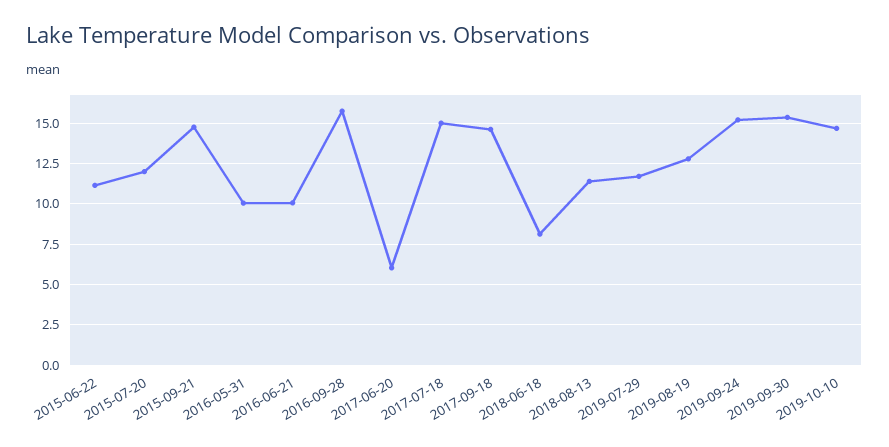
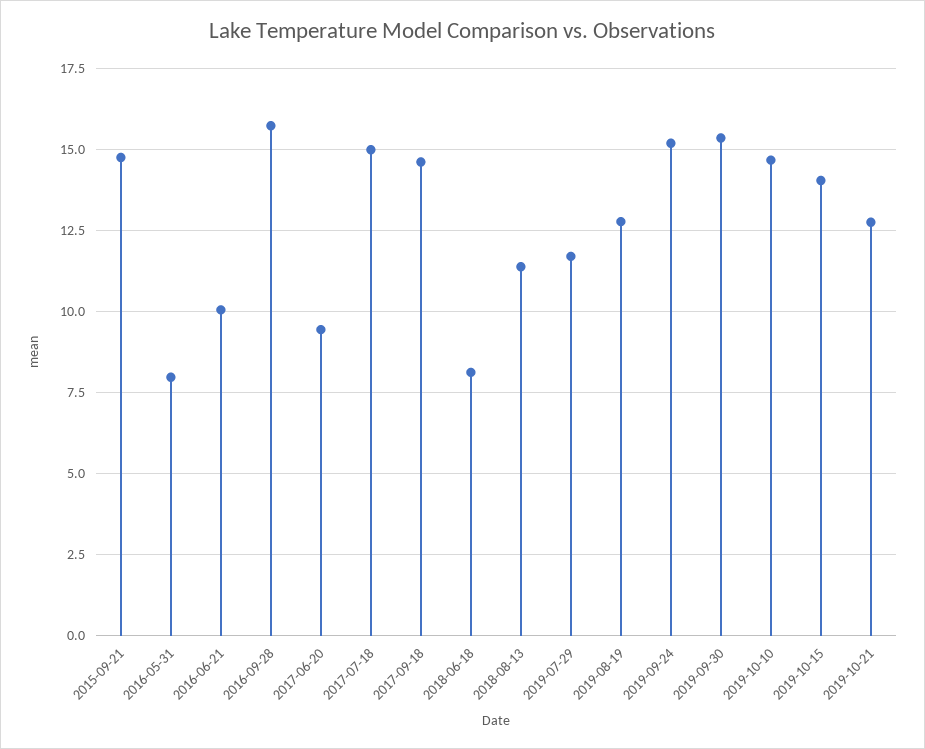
2015-06-22: 11 -> none
2015-07-20: 12 -> none
2016-05-31: 10 -> 8
2017-06-20: 6 -> 9.5
2019-10-15: none -> 14
2019-10-21: none -> 12.75

